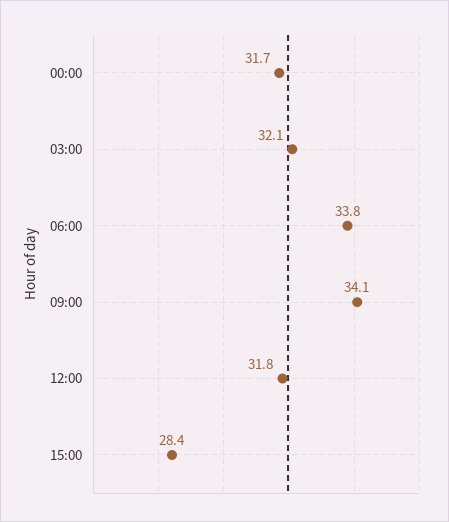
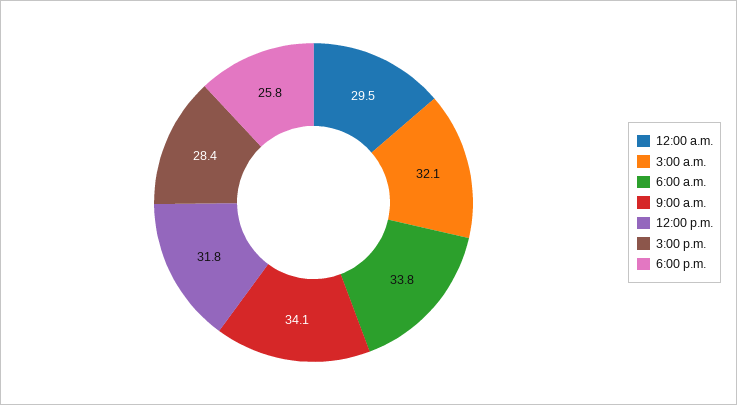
00:00: 31.7 -> 29.5
6:00 p.m.: none -> 25.8

